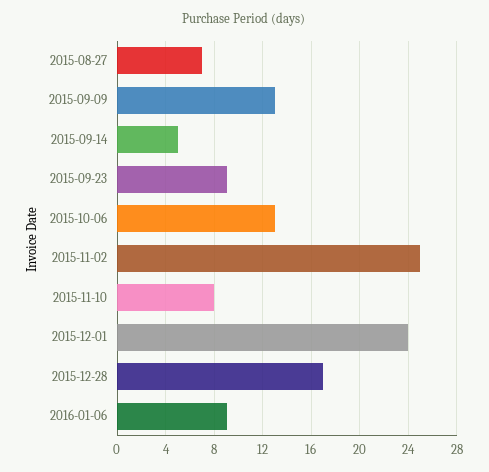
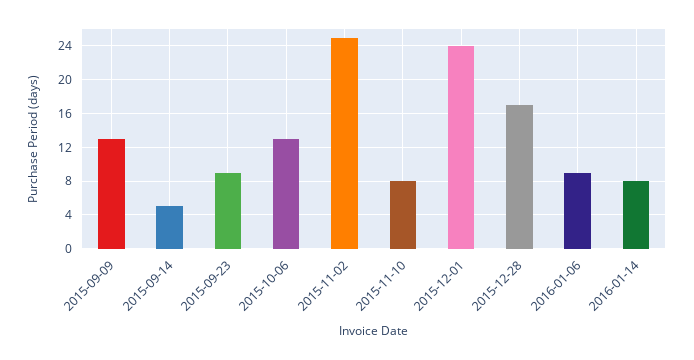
2015-08-27: 7 -> none
2016-01-14: none -> 8

